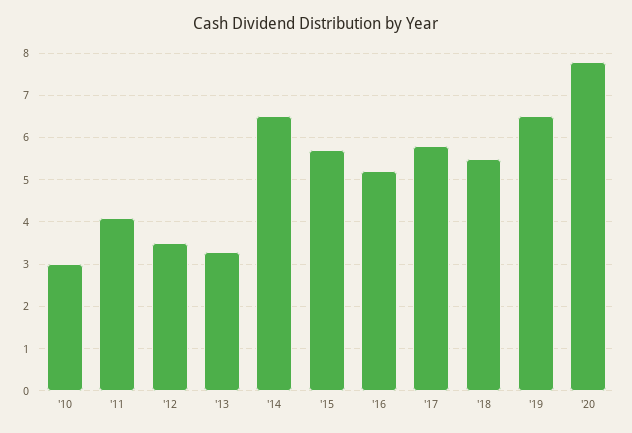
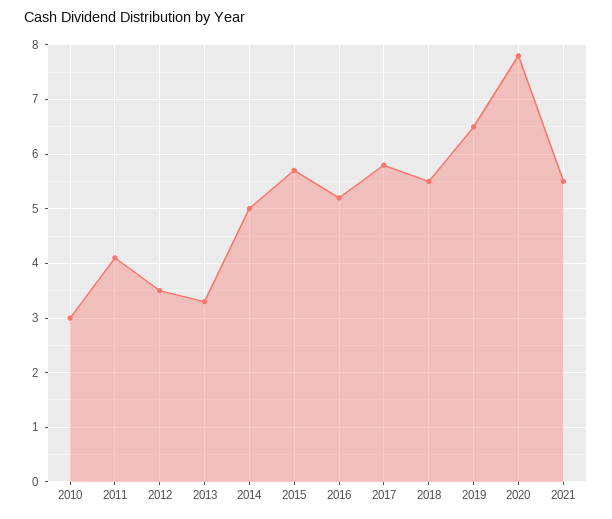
'14: 6.5 -> 5
2021: none -> 5.5

